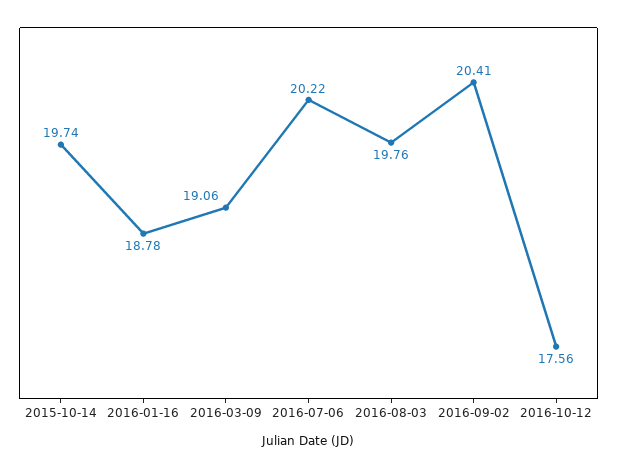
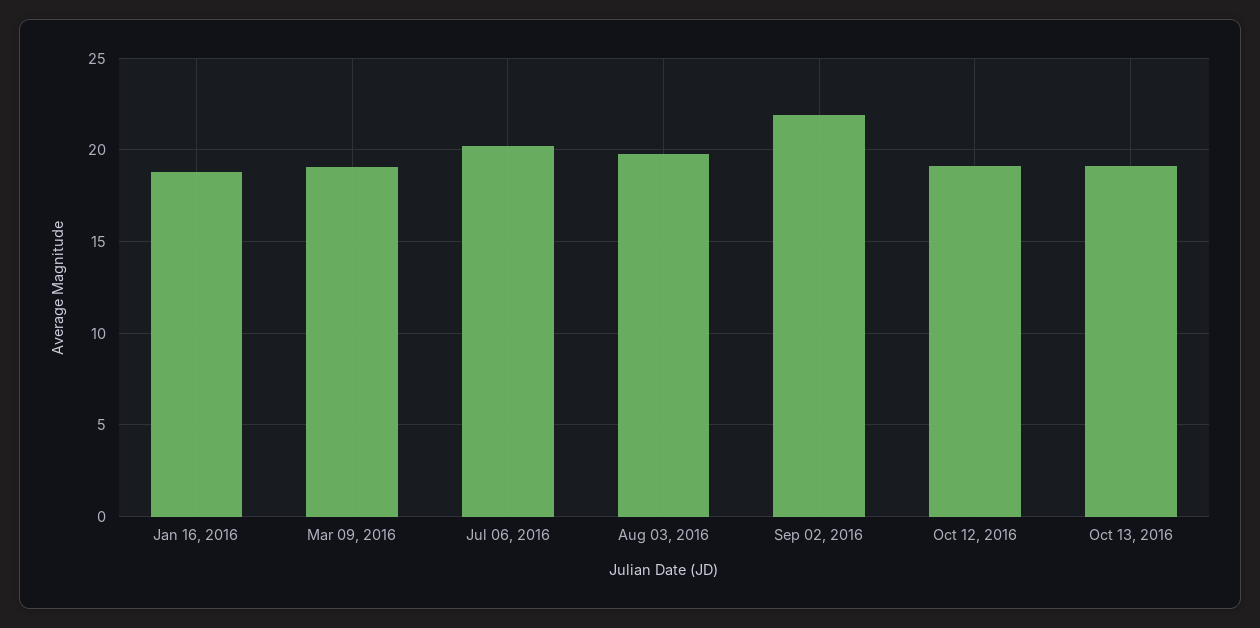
2015-10-14: 19.74 -> none
2016-09-02: 20.41 -> 22
2016-10-12: 17.56 -> 19
Oct 13, 2016: none -> 19

